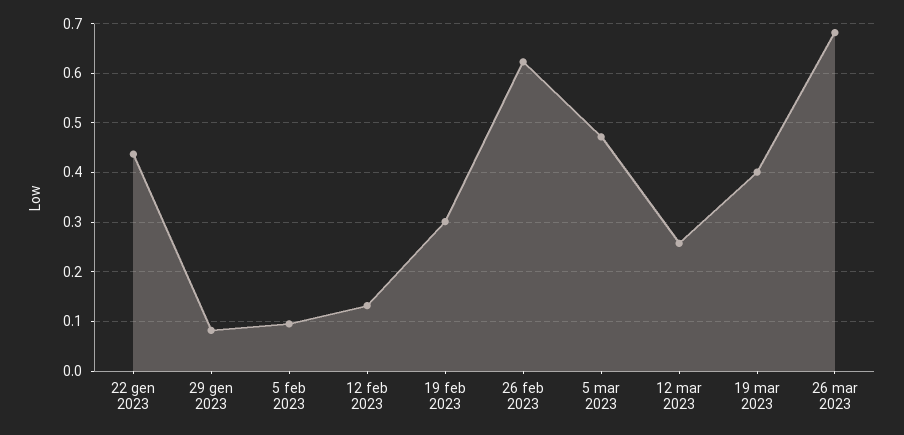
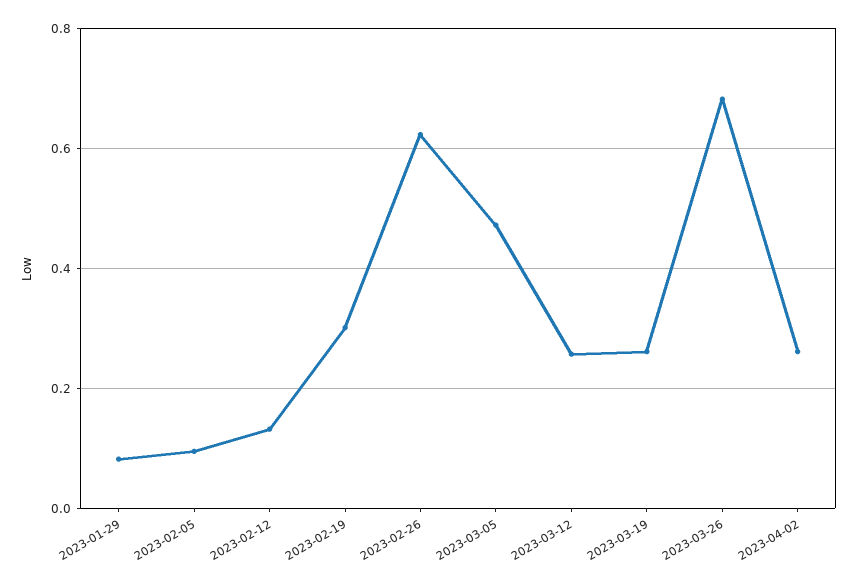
22 gen 2023: 0.44 -> none
19 mar 2023: 0.4 -> 0.26
2023-04-02: none -> 0.26

